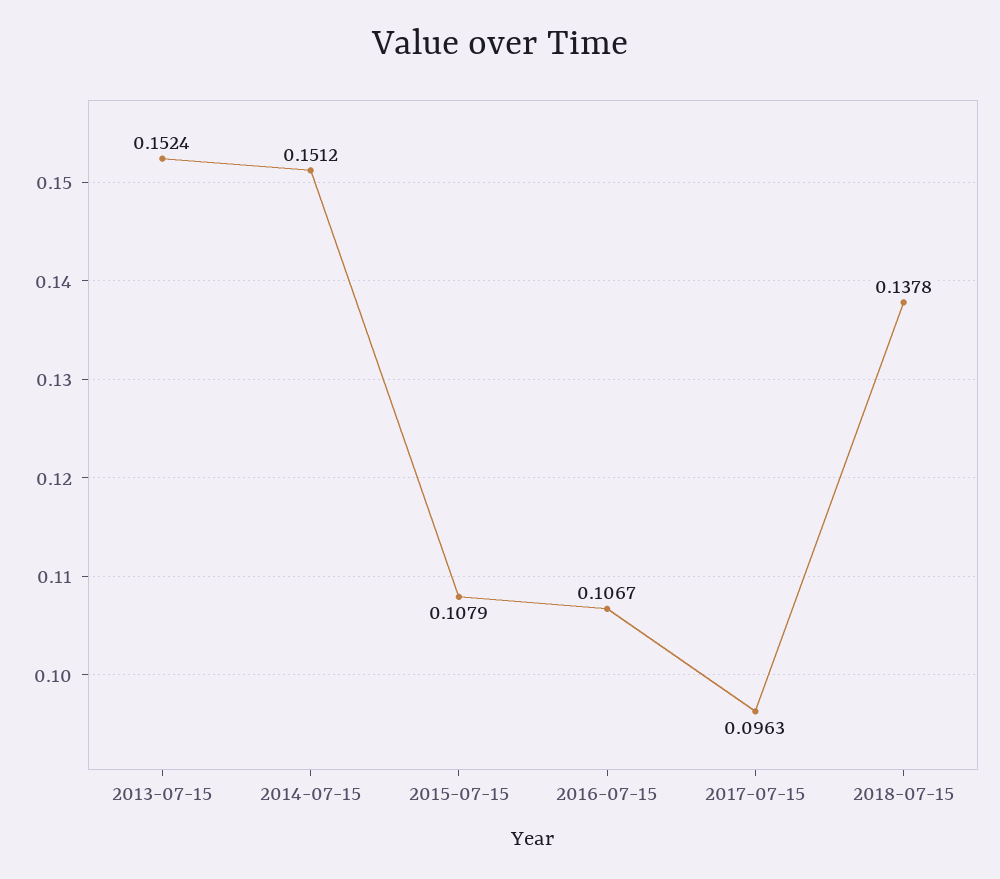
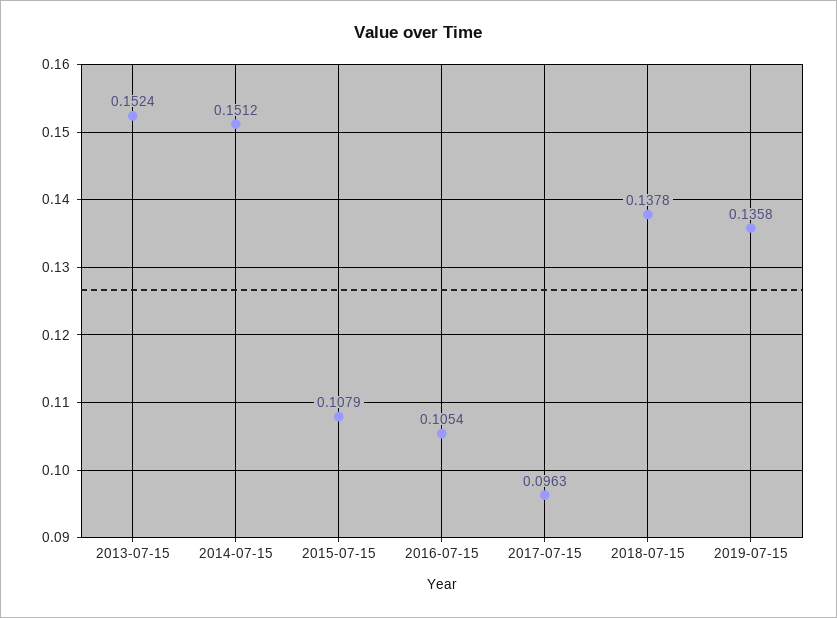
2016-07-15: 0.1067 -> 0.1054
2019-07-15: none -> 0.1358

